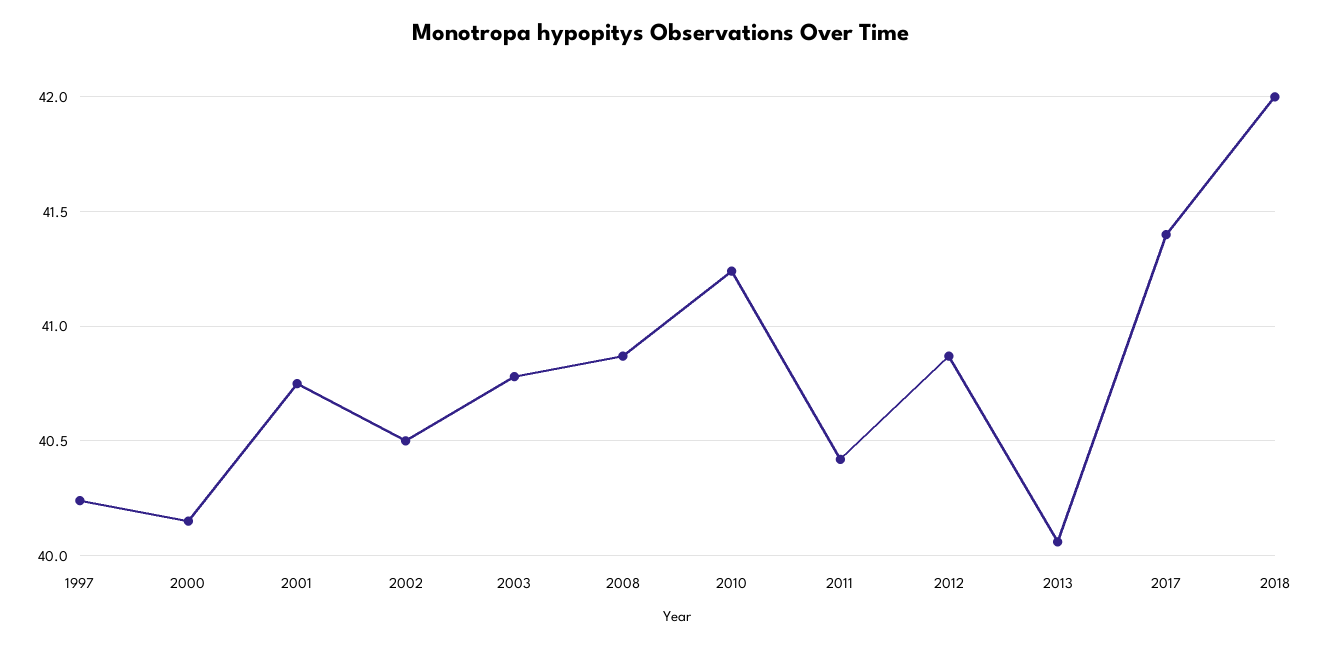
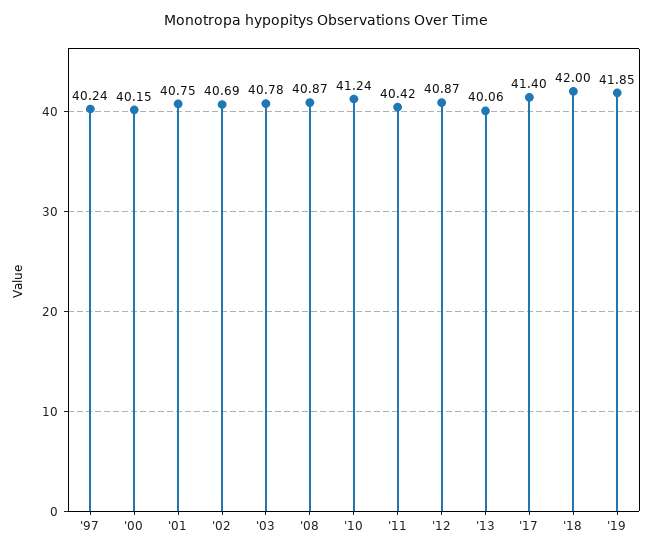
2002: 40.5 -> 40.69
'19: none -> 41.85

